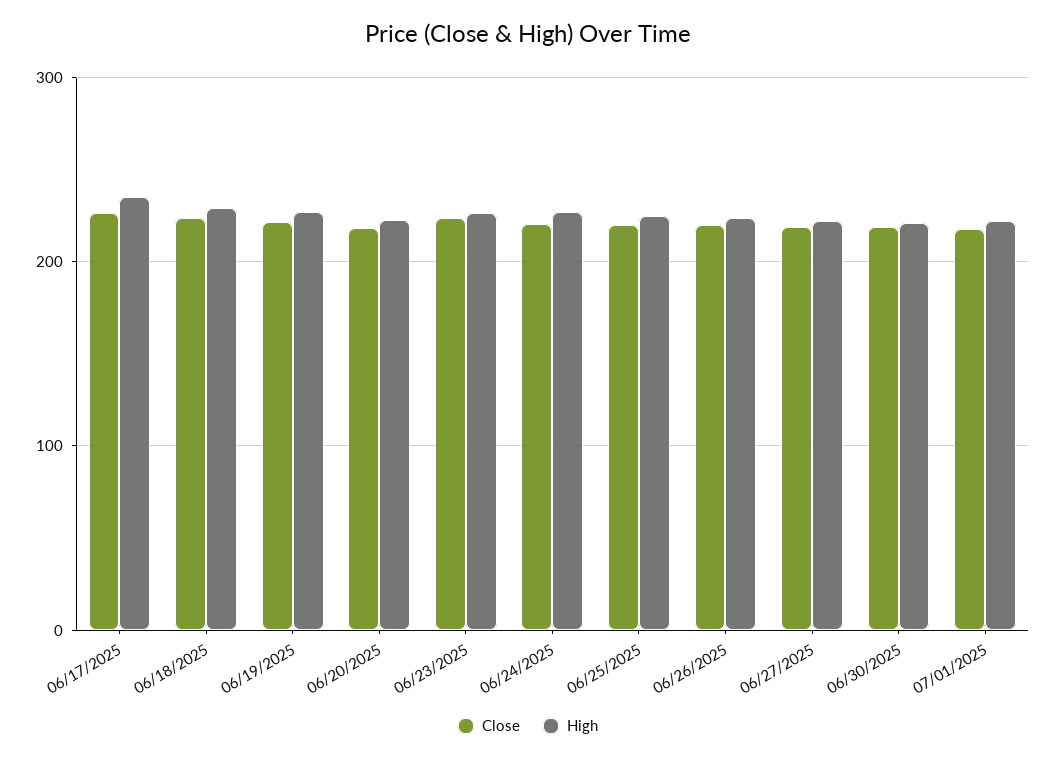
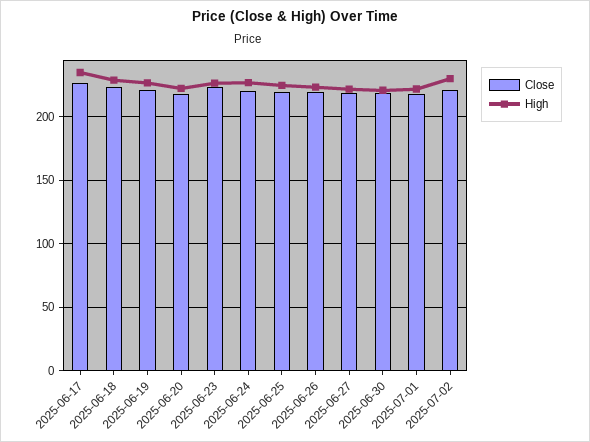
Close, 2025-07-02: none -> 220
High, 2025-07-02: none -> 230

